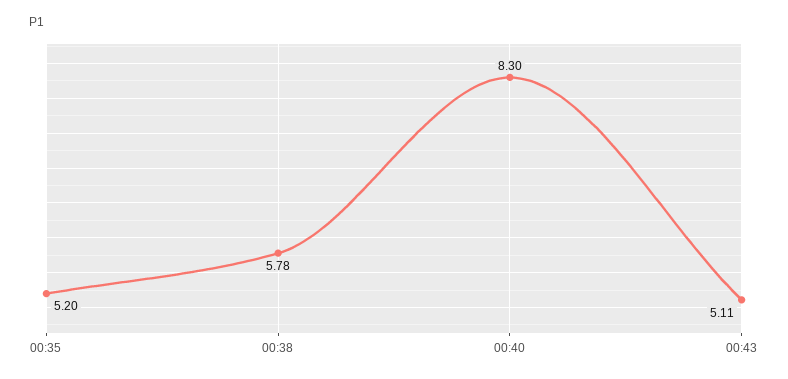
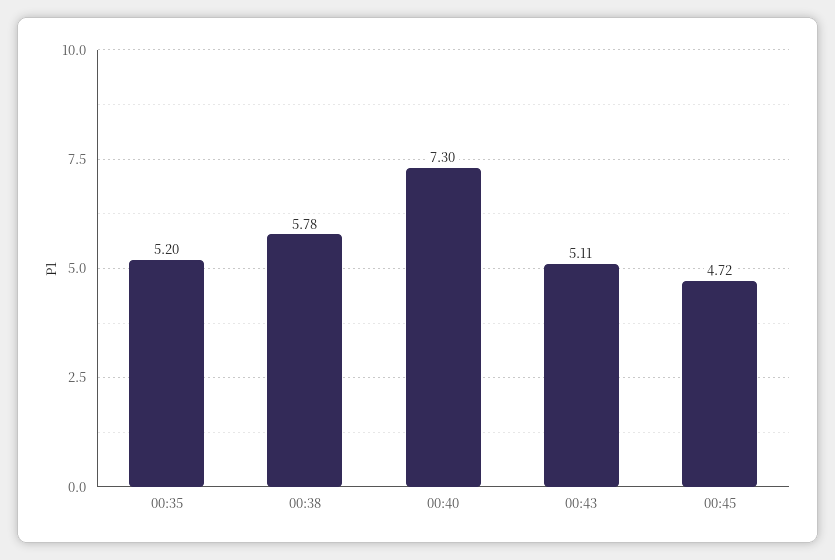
00:40: 8.3 -> 7.3
00:45: none -> 4.72

